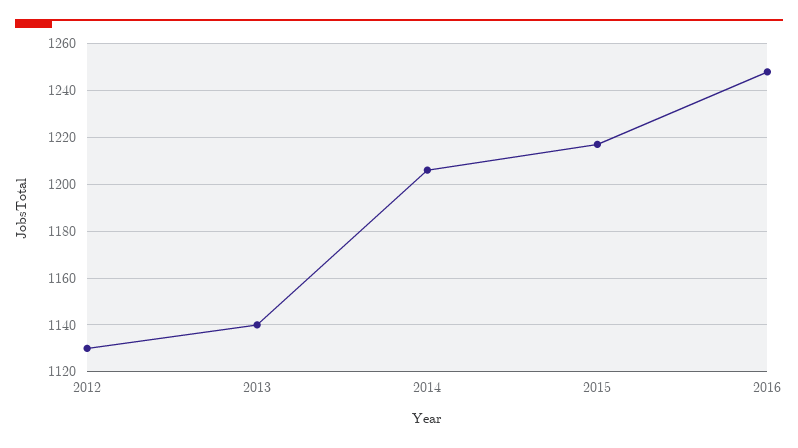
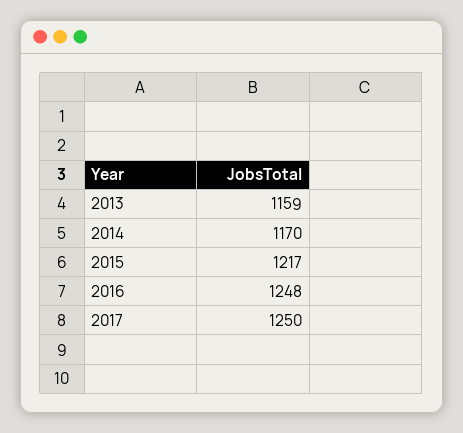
2012: 1130 -> none
2013: 1140 -> 1159
2014: 1205 -> 1170
2017: none -> 1250

